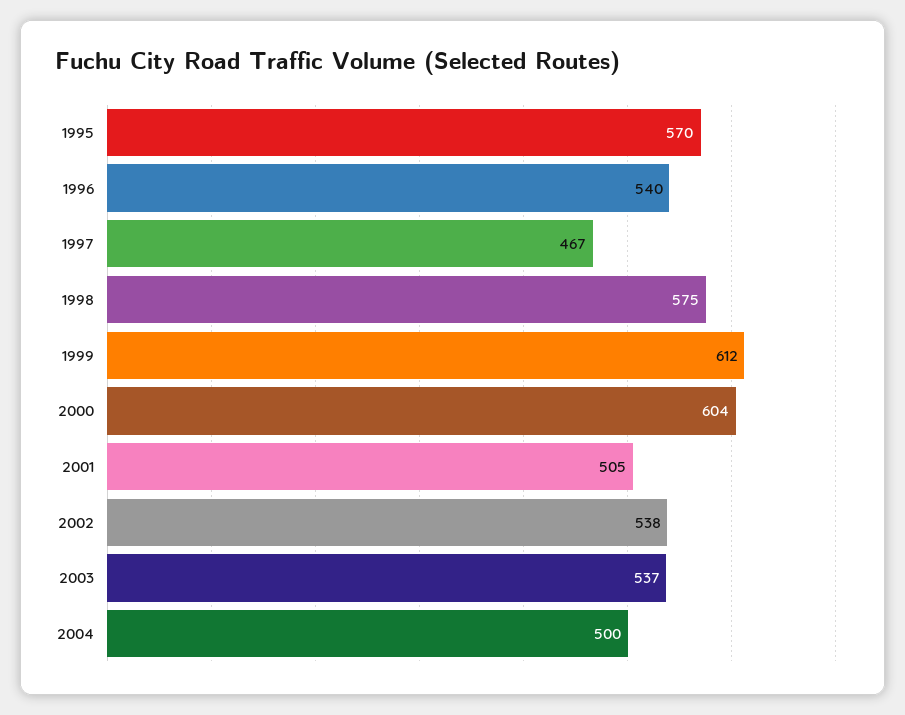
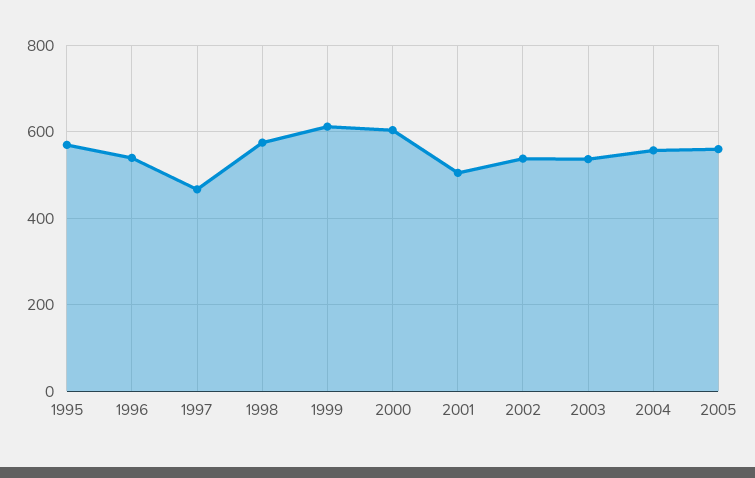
2004: 500 -> 560
2005: none -> 560

